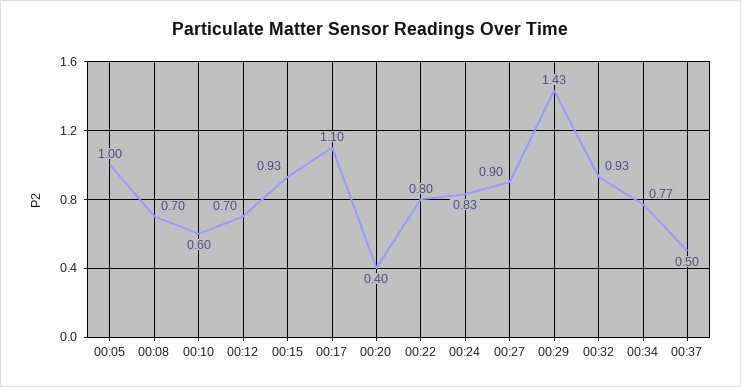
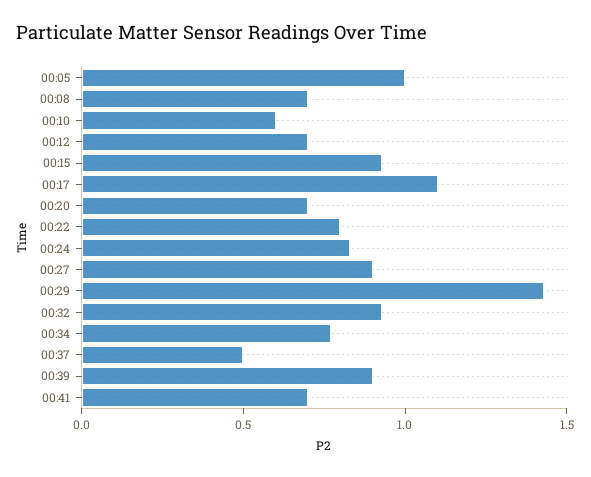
00:20: 0.4 -> 0.7
00:39: none -> 0.9
00:41: none -> 0.7

